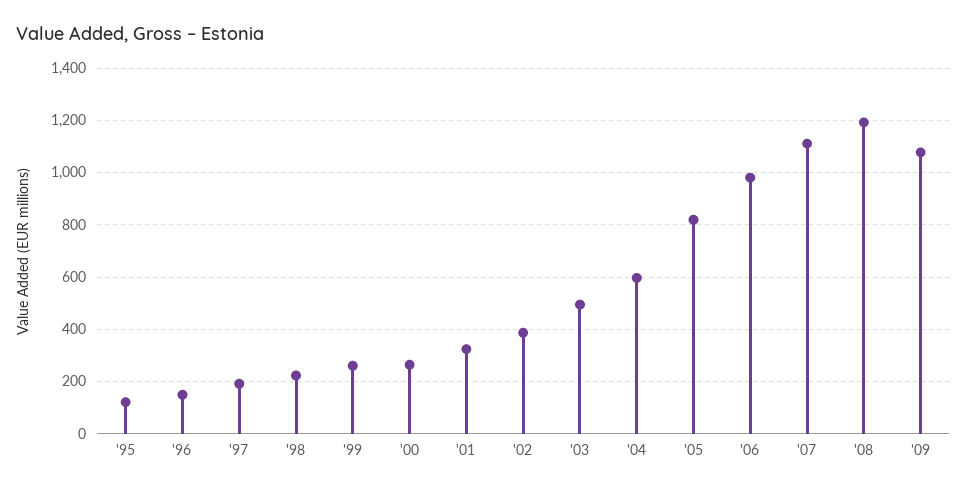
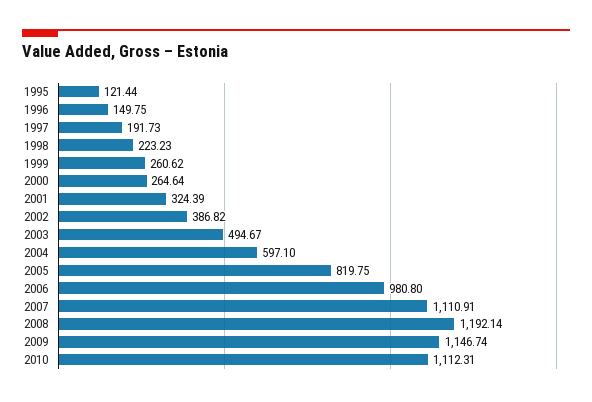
'09: 1075 -> 1146.74
2010: none -> 1112.31

